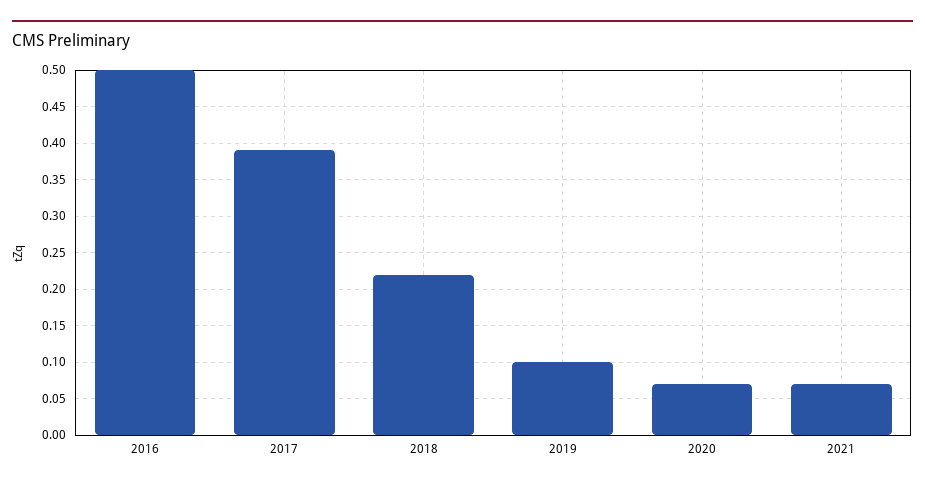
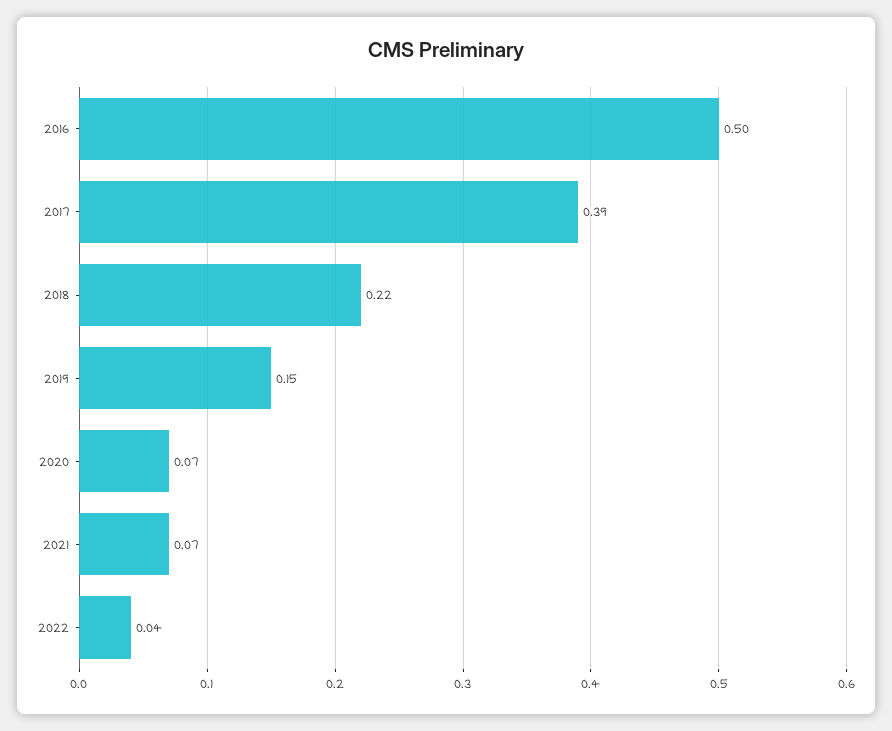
2019: 0.1 -> 0.15
2022: none -> 0.04

